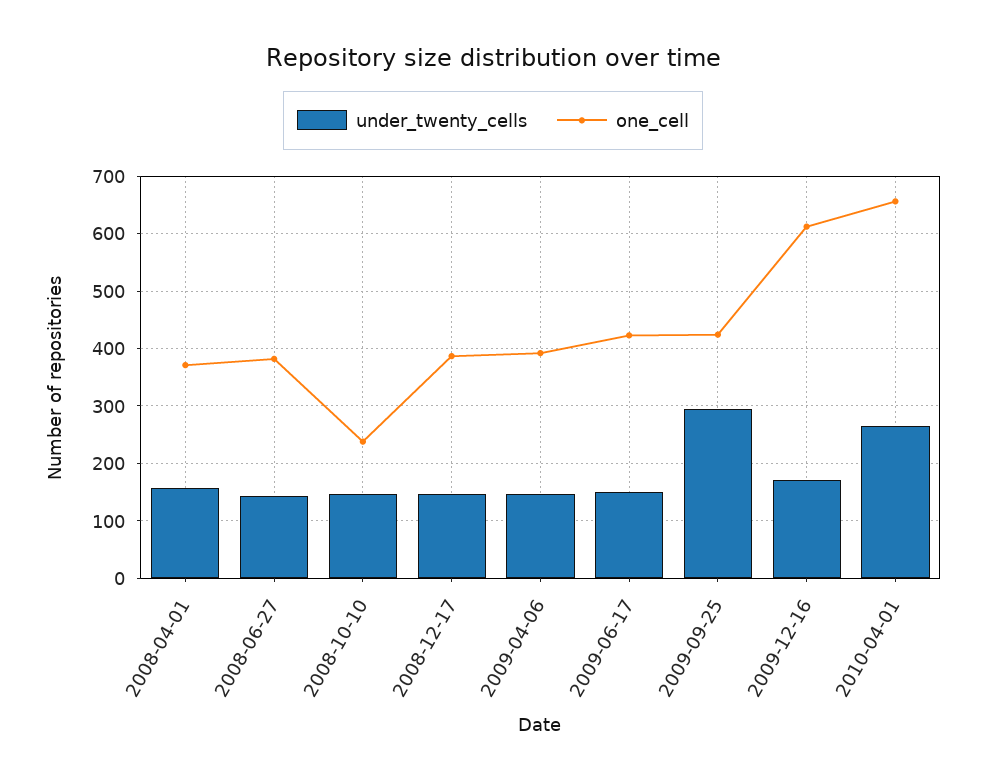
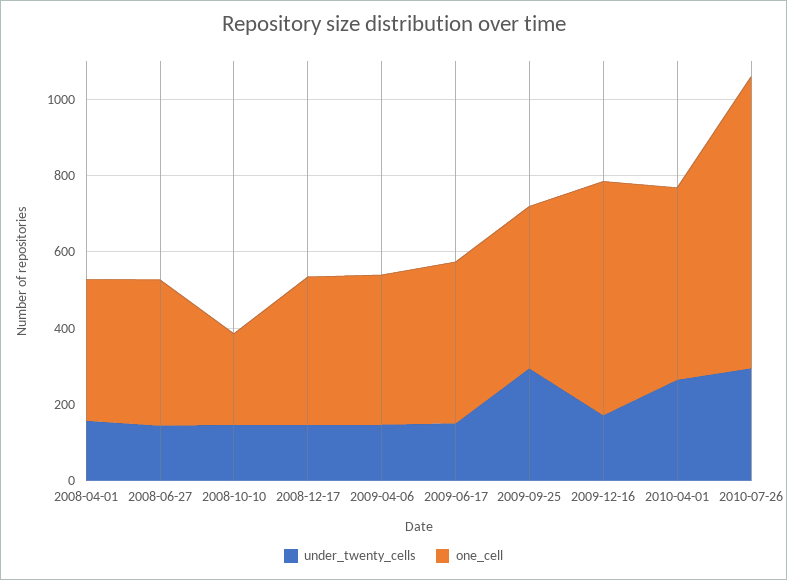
one_cell, 2010-04-01: 660 -> 500
under_twenty_cells, 2010-07-26: none -> 300
one_cell, 2010-07-26: none -> 750

